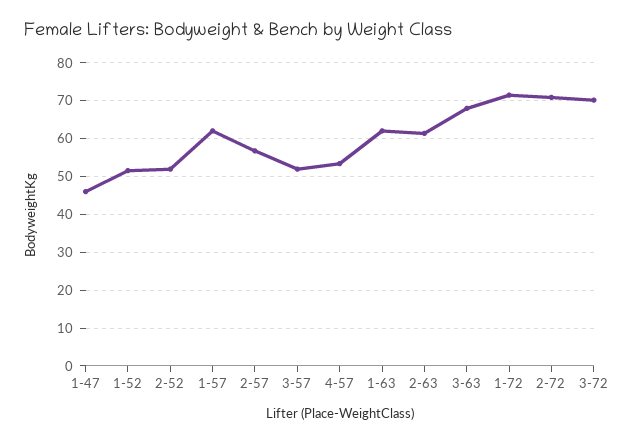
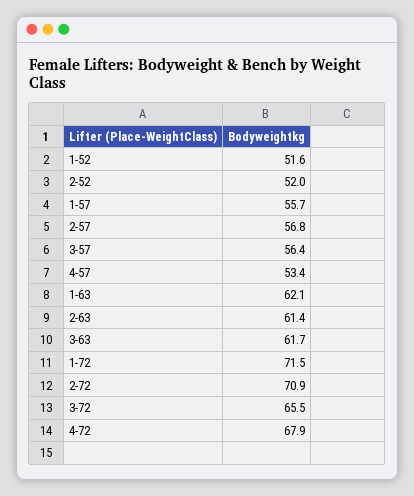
1-47: 46 -> none
1-57: 62 -> 55.7
3-57: 52 -> 56.4
3-63: 68 -> 61.7
3-72: 70 -> 65.5
4-72: none -> 67.9

